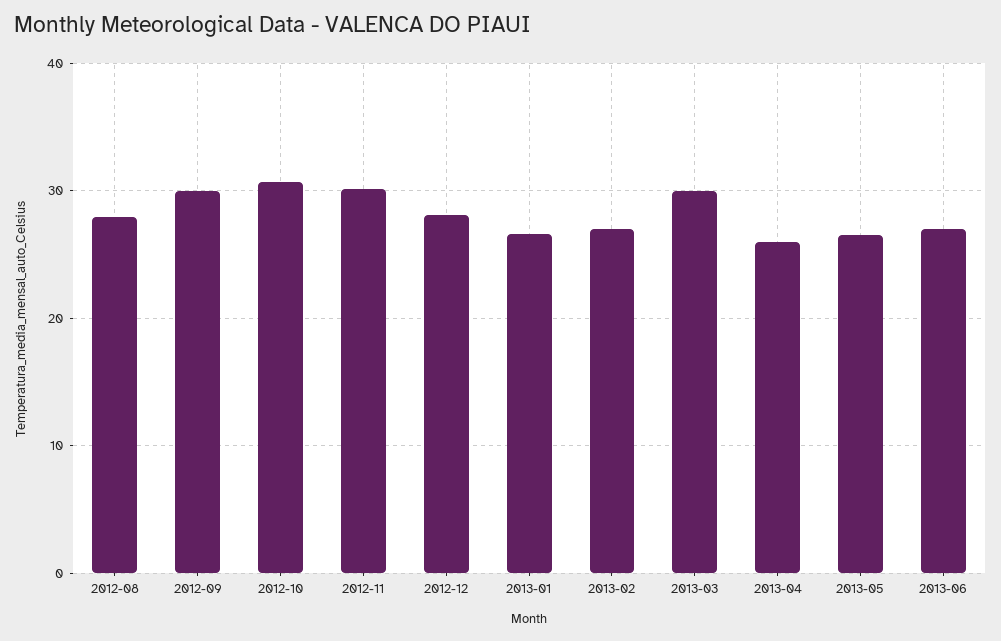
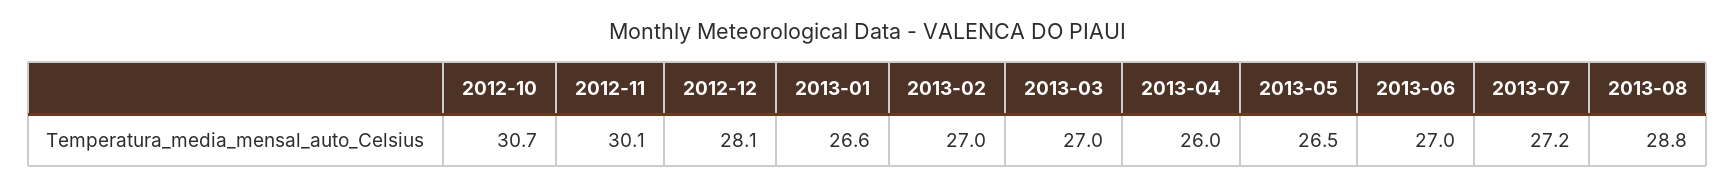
2012-08: 28 -> none
2012-09: 30 -> none
2013-03: 30 -> 27
2013-07: none -> 27.2
2013-08: none -> 28.8

